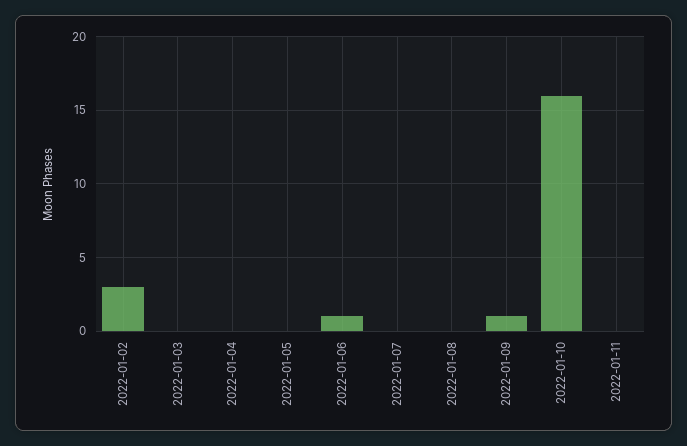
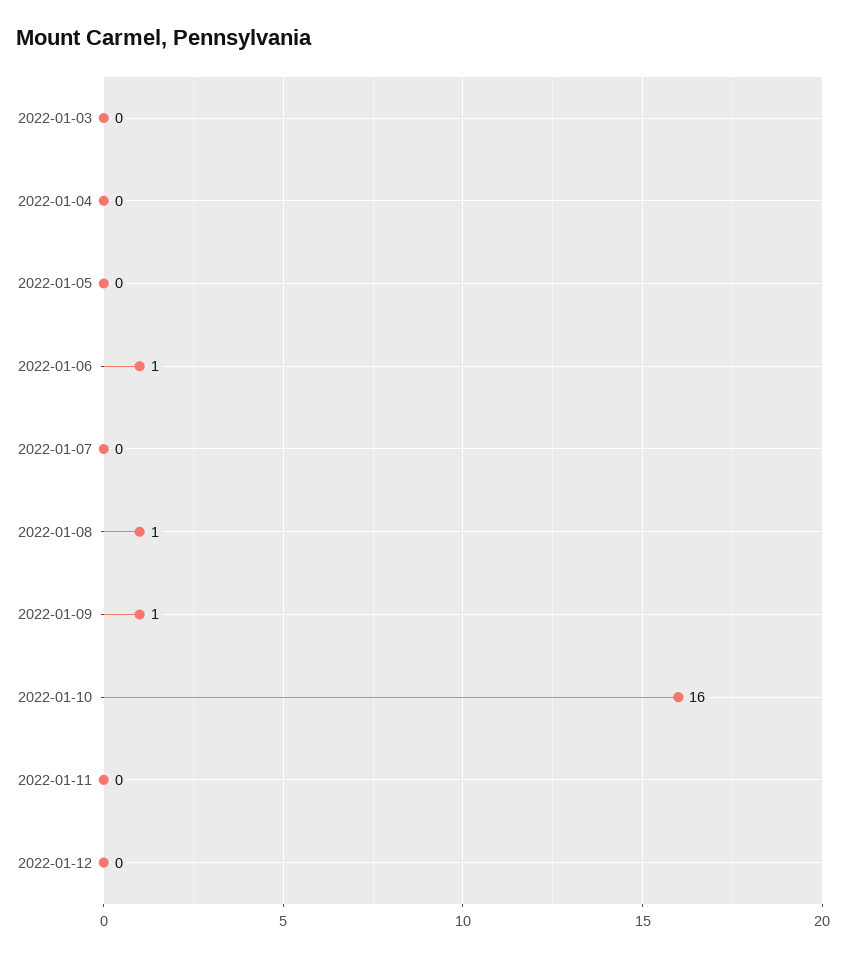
2022-01-02: 3 -> none
2022-01-08: 0 -> 1
2022-01-12: none -> 0

